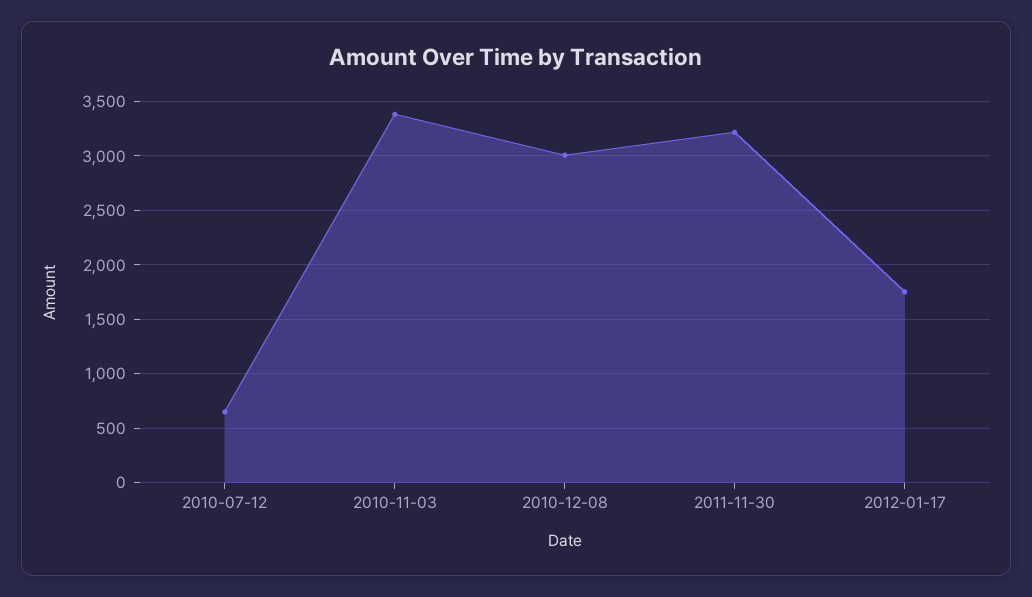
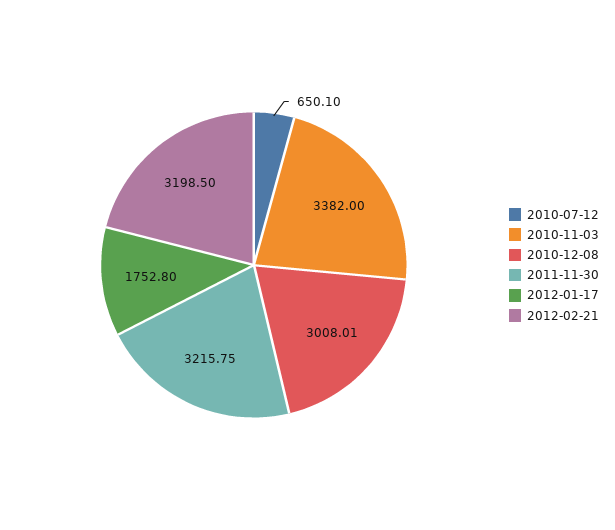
2012-02-21: none -> 3198.5

